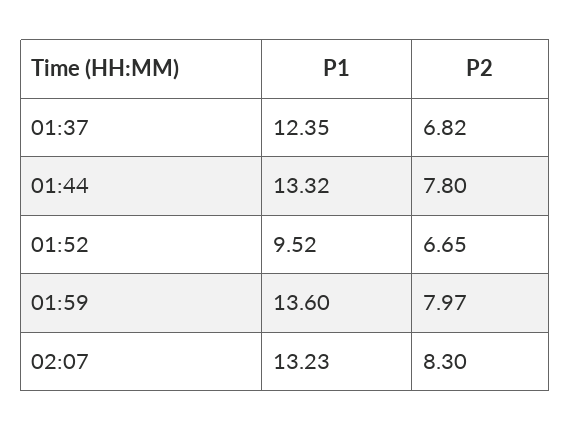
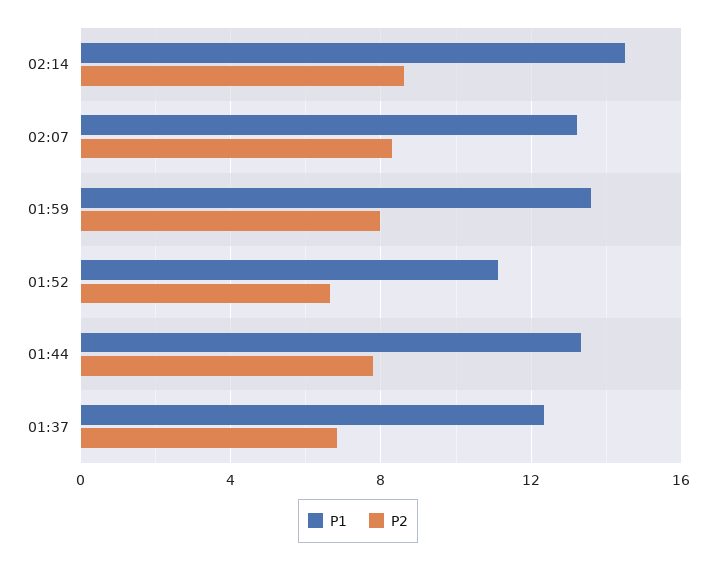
P1, 01:52: 9.52 -> 11
P1, 02:14: none -> 14.5
P2, 02:14: none -> 8.5

